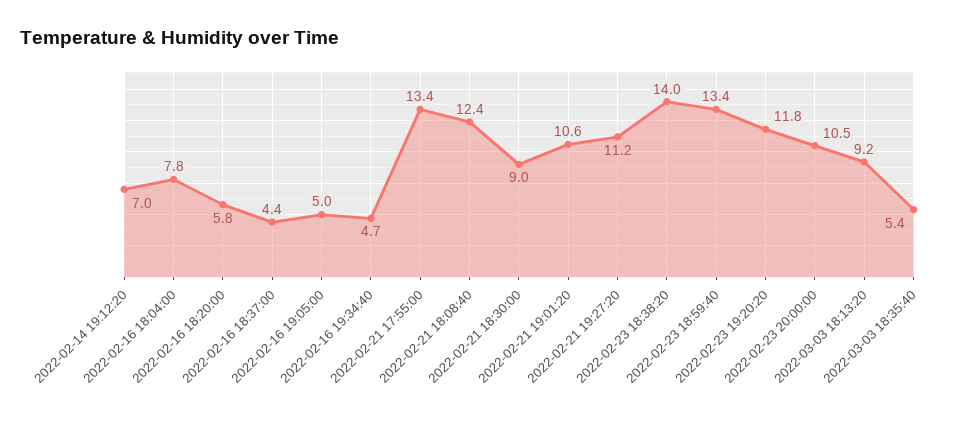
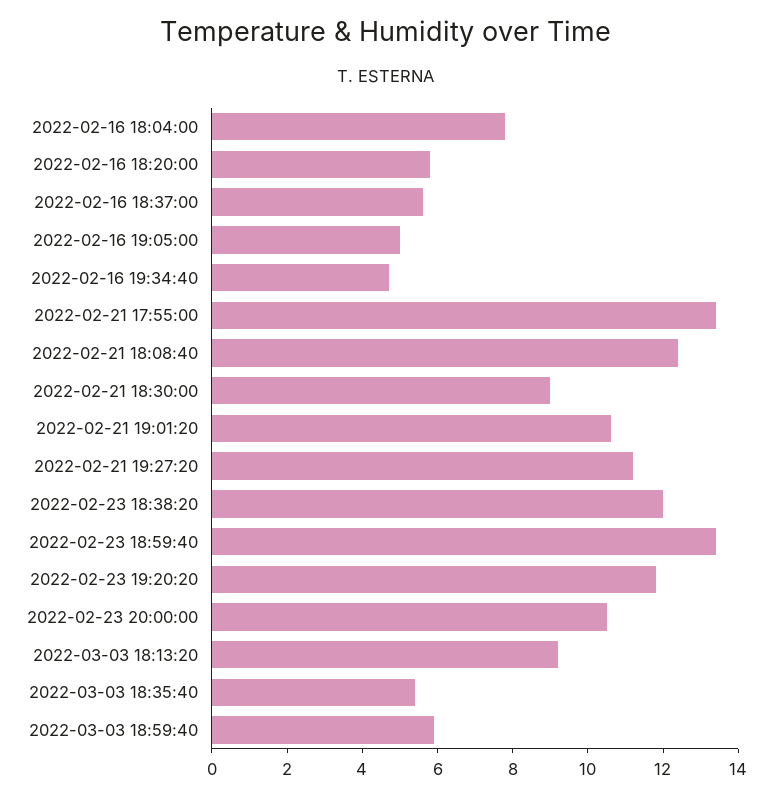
2022-02-14 19:12:20: 7 -> none
2022-02-16 18:37:00: 4.4 -> 5.5
2022-02-23 18:38:20: 14 -> 12
2022-03-03 18:59:40: none -> 6

